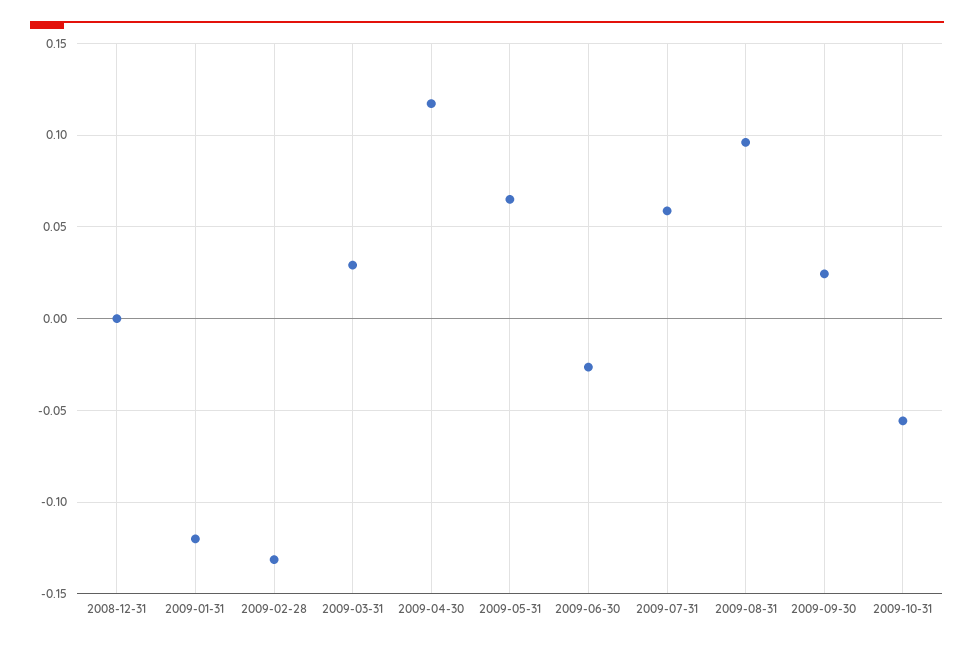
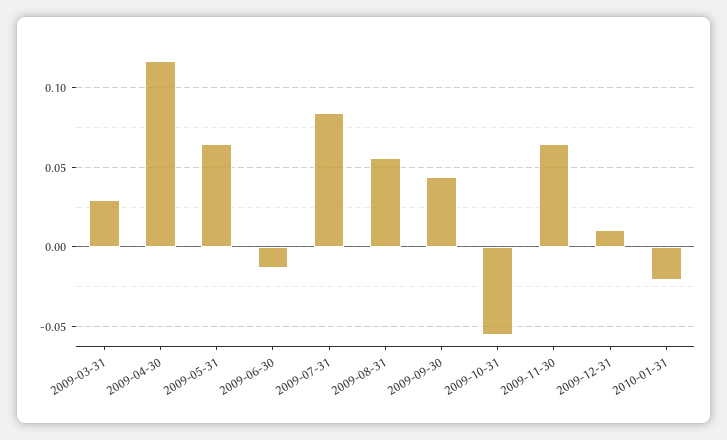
2008-12-31: 0 -> none
2009-01-31: -0.12 -> none
2009-02-28: -0.13 -> none
2009-06-30: -0.025 -> -0.015
2009-07-31: 0.06 -> 0.085
2009-08-31: 0.095 -> 0.055
2009-09-30: 0.025 -> 0.045
2009-11-30: none -> 0.065
2009-12-31: none -> 0.01
2010-01-31: none -> -0.02

